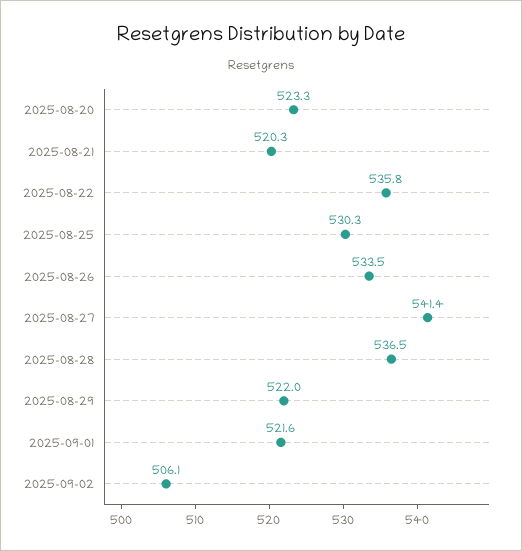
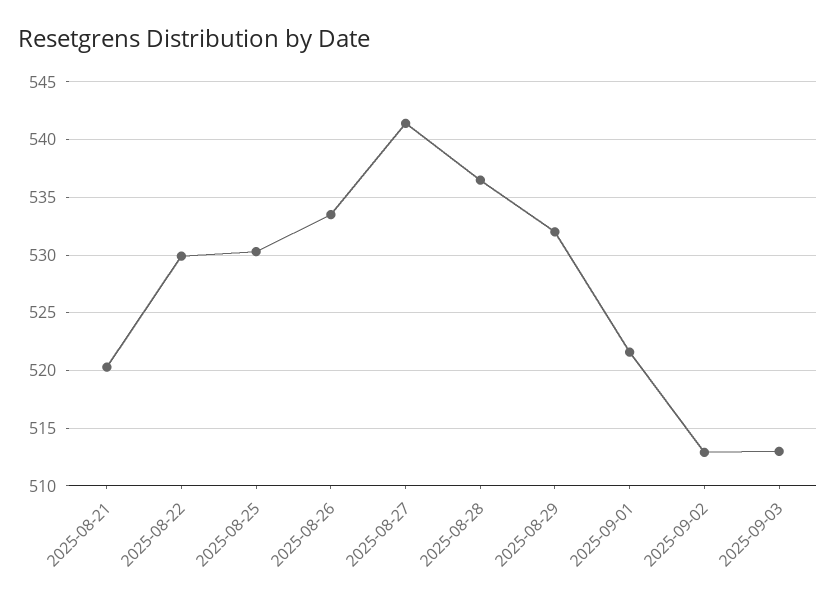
2025-08-20: 523.3 -> none
2025-08-22: 535.8 -> 530
2025-08-29: 522 -> 532
2025-09-02: 506.1 -> 513
2025-09-03: none -> 513

